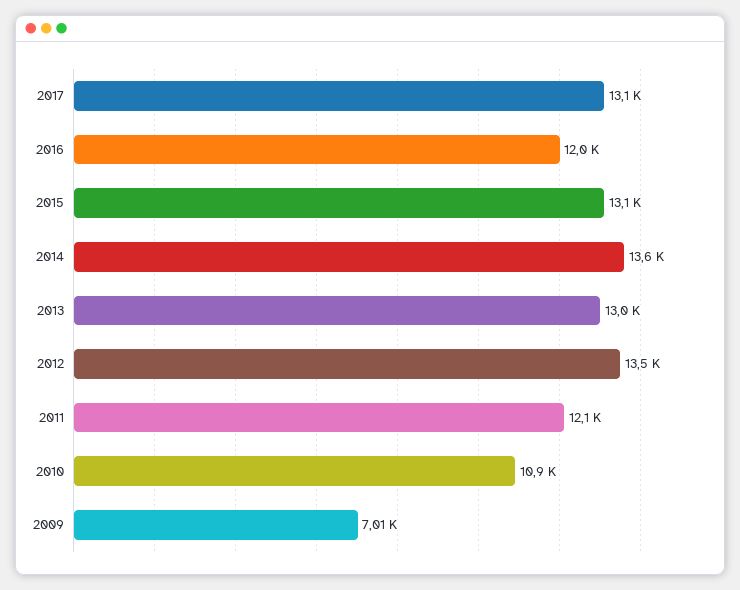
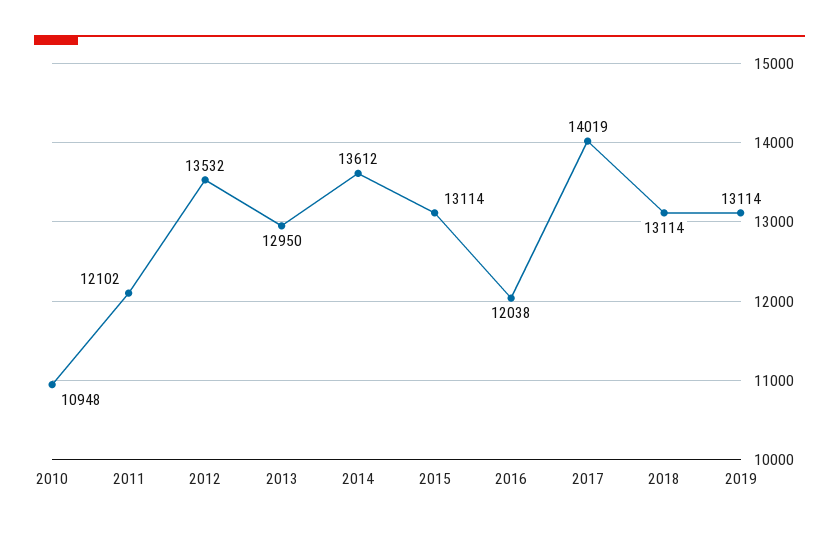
2017: 13100 -> 14019
2009: 7010 -> none
2018: none -> 13114
2019: none -> 13114

